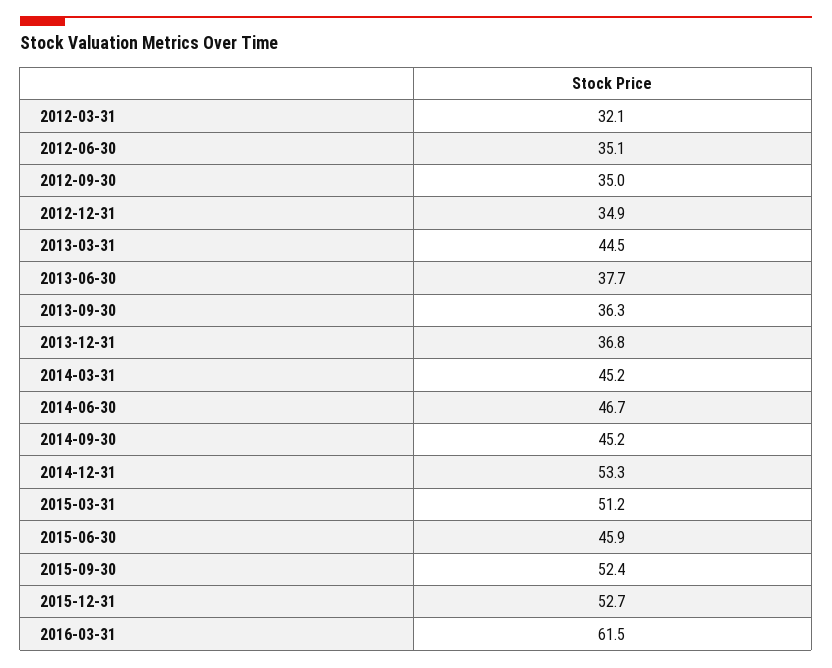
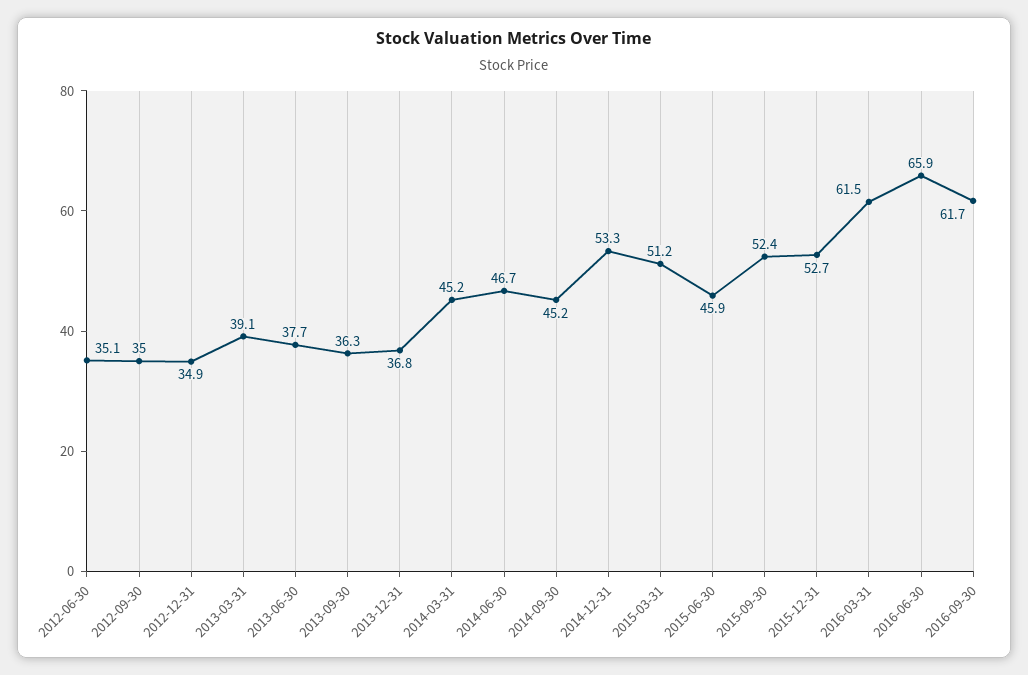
2012-03-31: 32.1 -> none
2013-03-31: 44.5 -> 39.1
2016-06-30: none -> 65.9
2016-09-30: none -> 61.7

